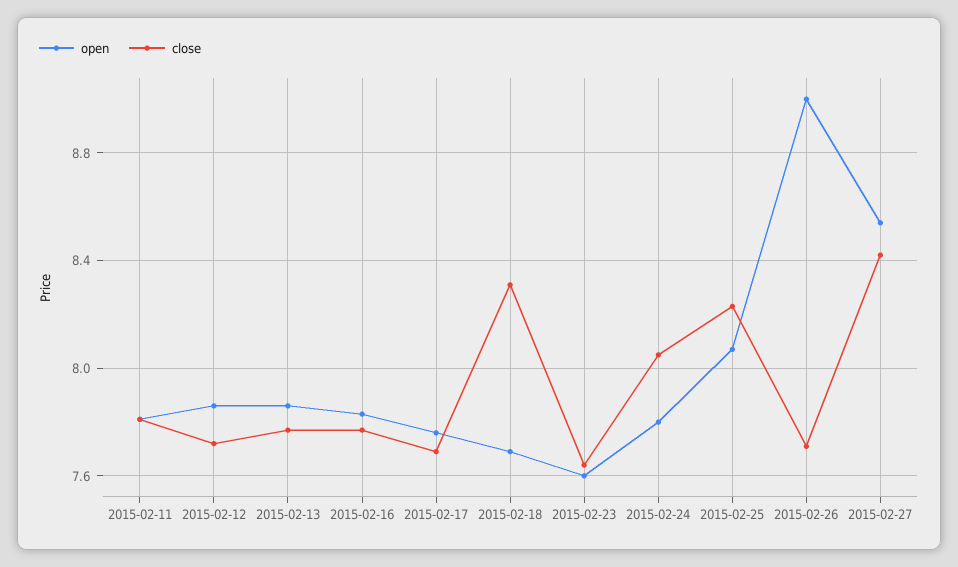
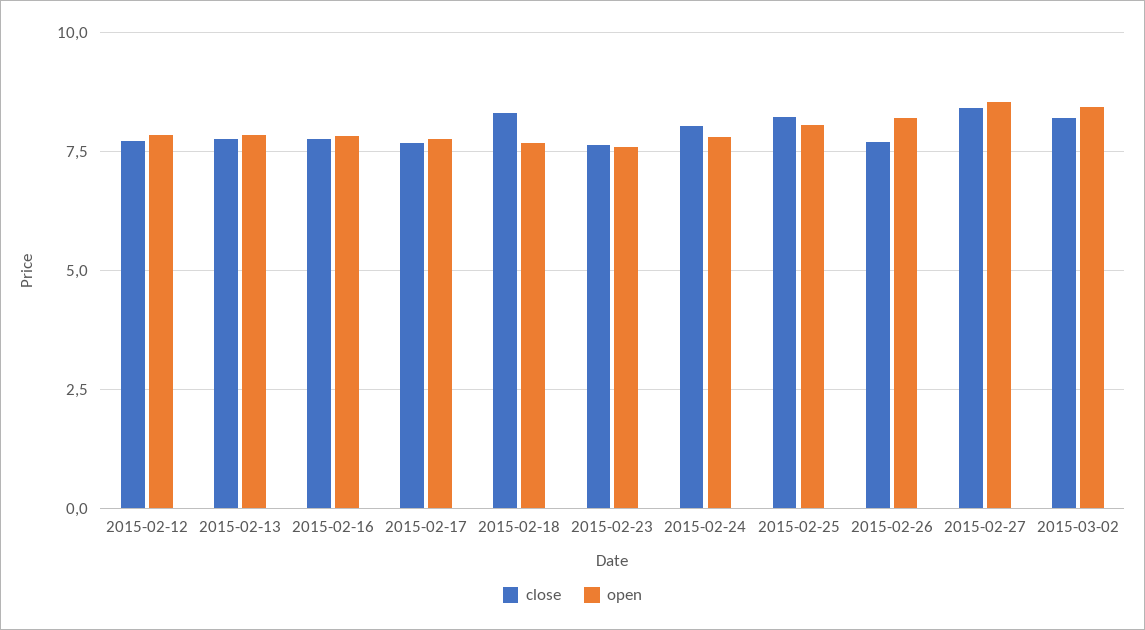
open, 2015-02-11: 7.8 -> none
close, 2015-02-11: 7.8 -> none
open, 2015-02-26: 9 -> 8.25
close, 2015-03-02: none -> 8.25
open, 2015-03-02: none -> 8.5

